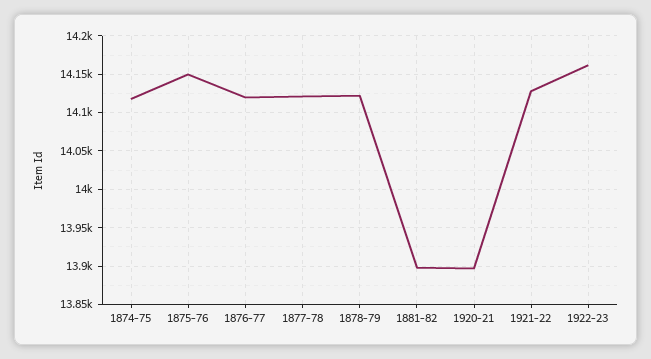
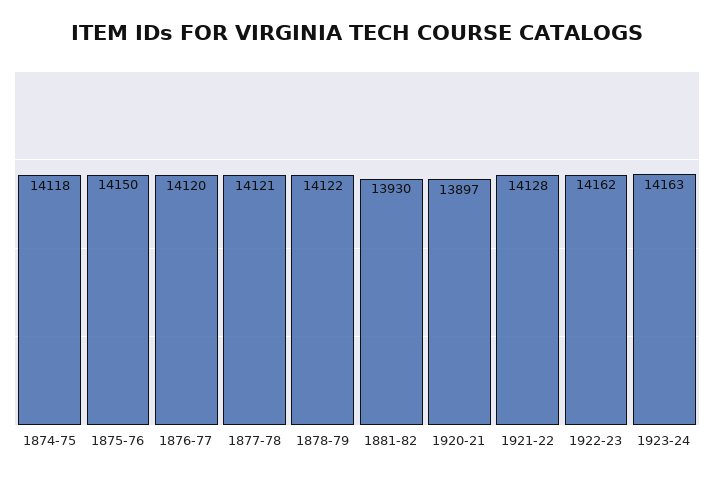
1881-82: 13900 -> 13930
1923-24: none -> 14163

